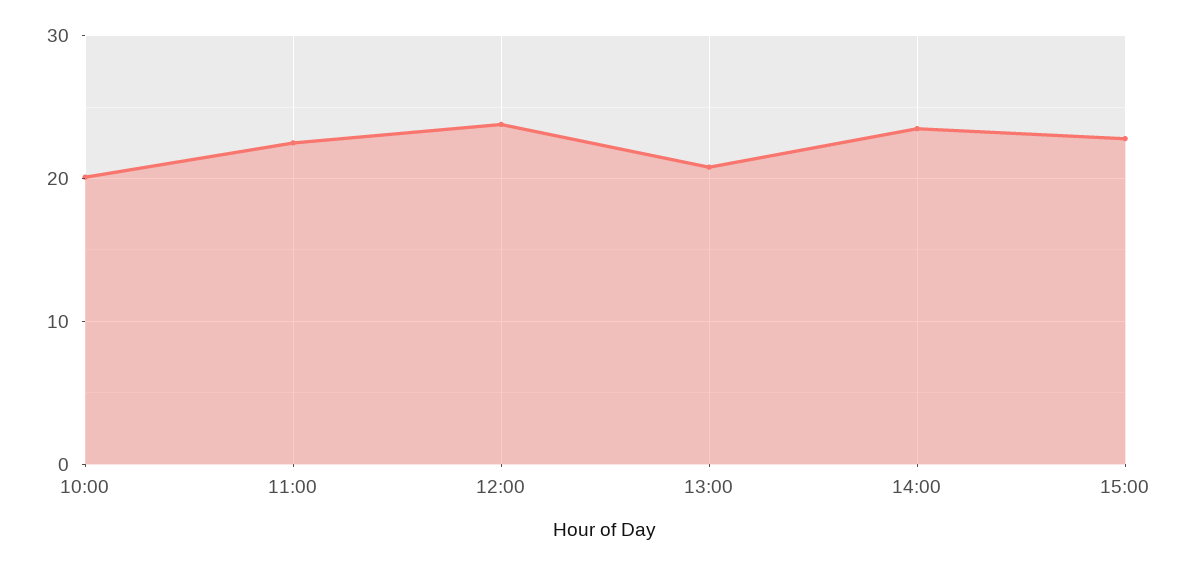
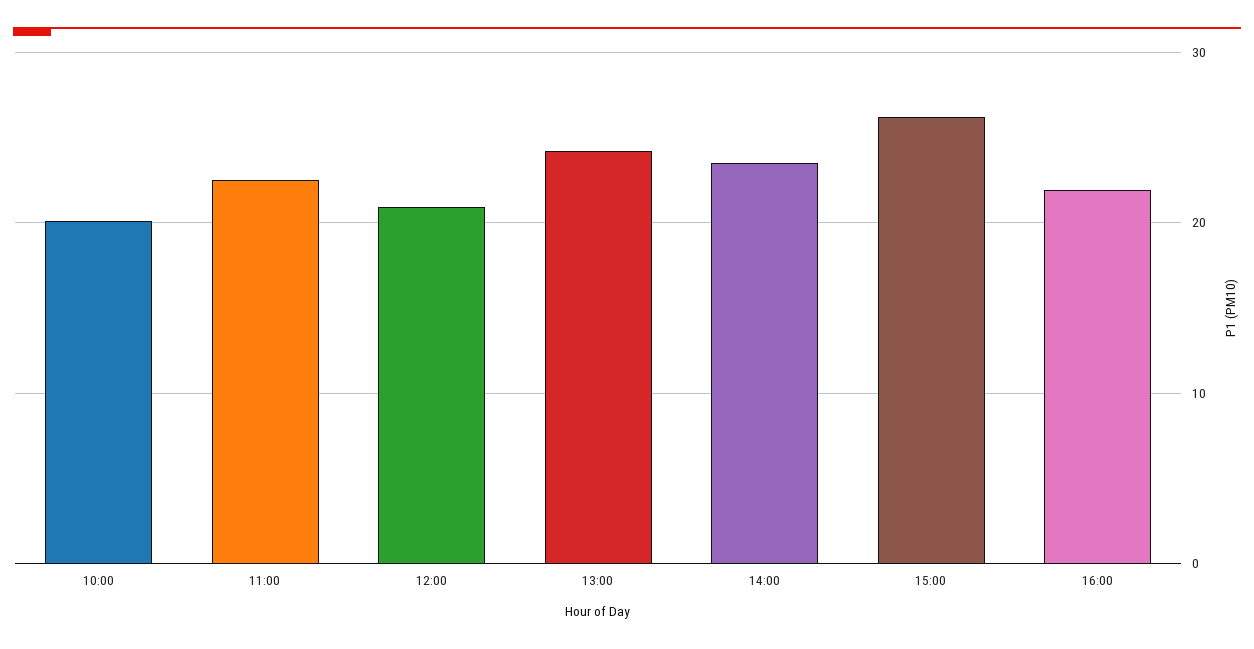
12:00: 24 -> 21
13:00: 21 -> 24
15:00: 23 -> 26
16:00: none -> 22

